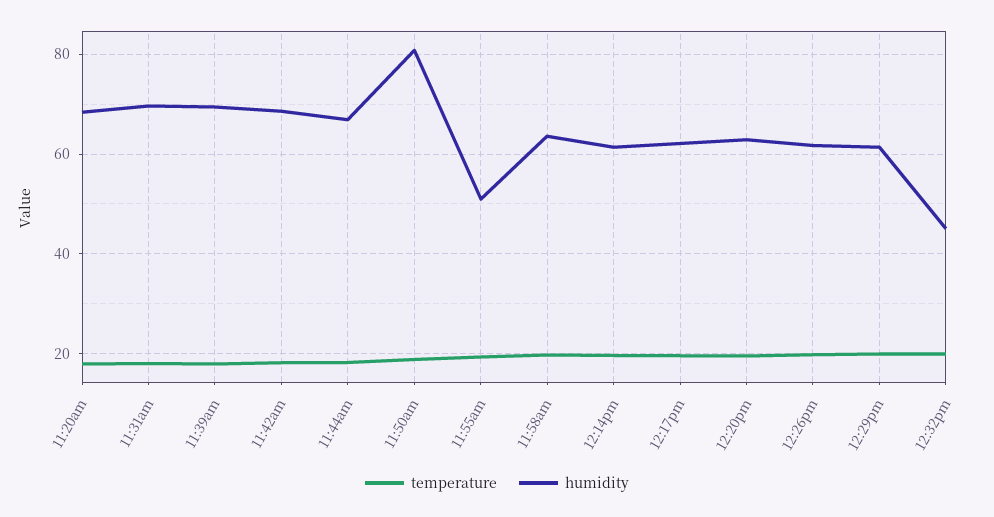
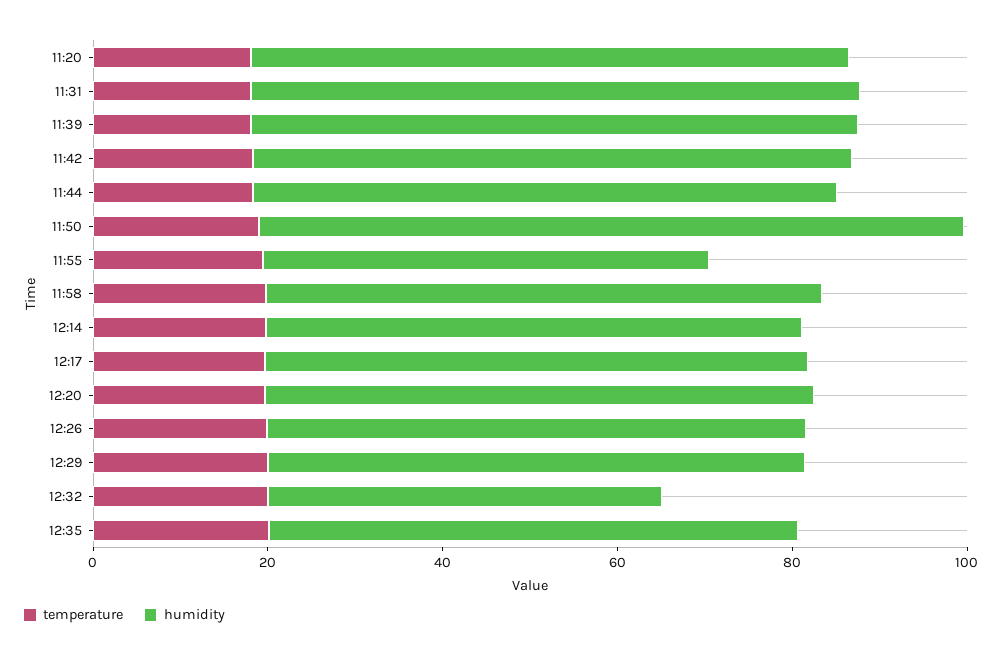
temperature, 12:35: none -> 20
humidity, 12:35: none -> 60

